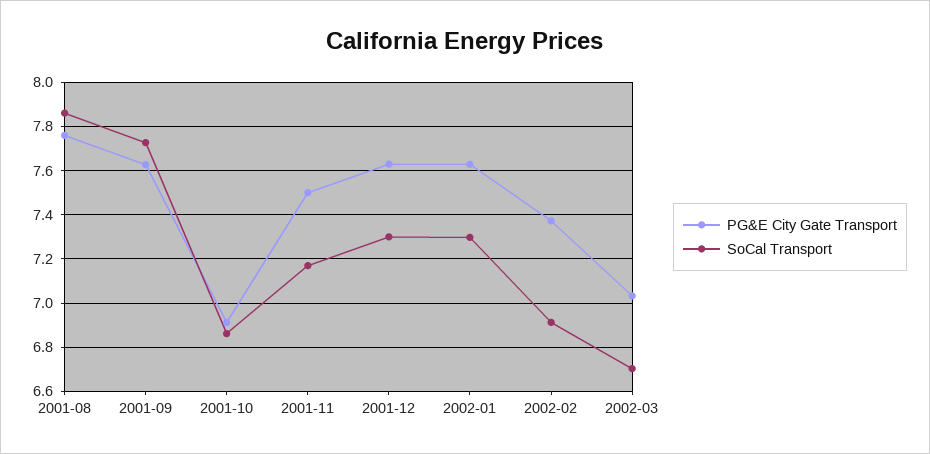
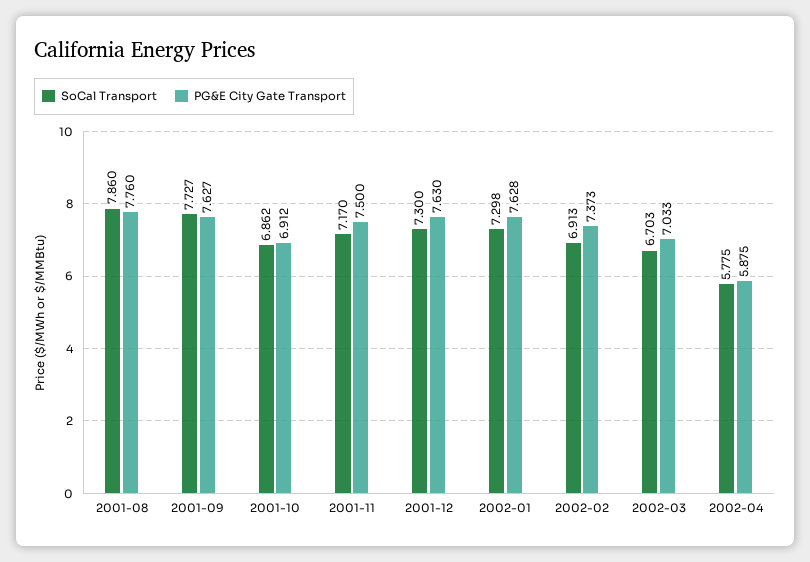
SoCal Transport, 2002-04: none -> 5.775
PG&E City Gate Transport, 2002-04: none -> 5.875

